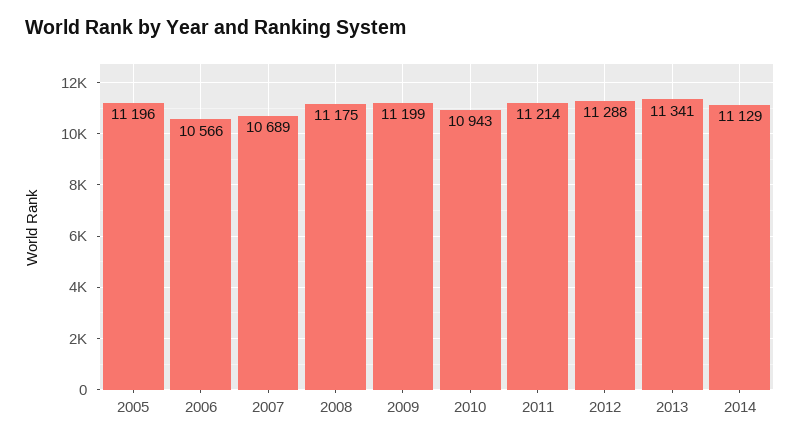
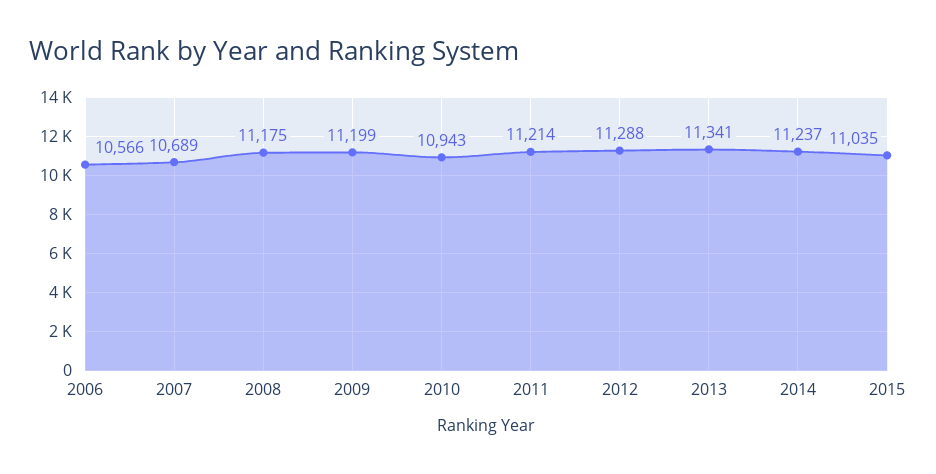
2005: 11196 -> none
2014: 11129 -> 11237
2015: none -> 11035

